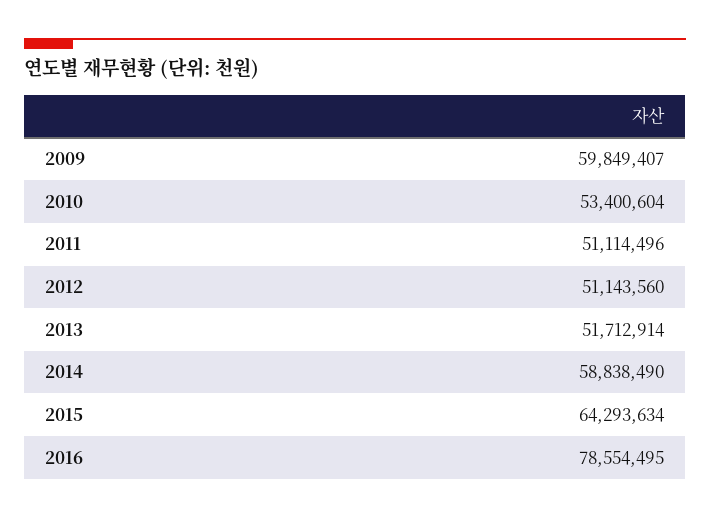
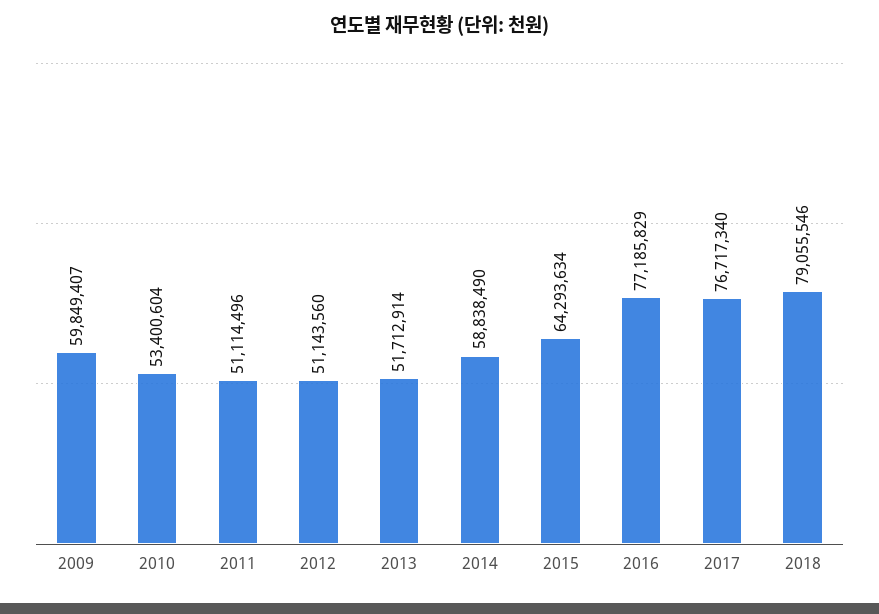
2016: 78554495 -> 77185829
2017: none -> 76717340
2018: none -> 79055546

